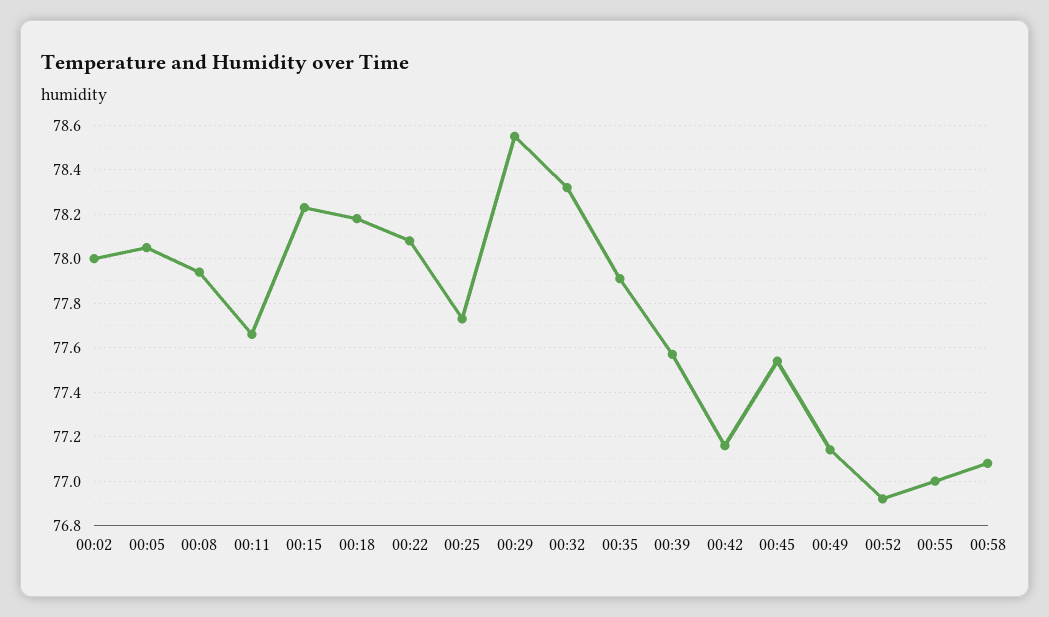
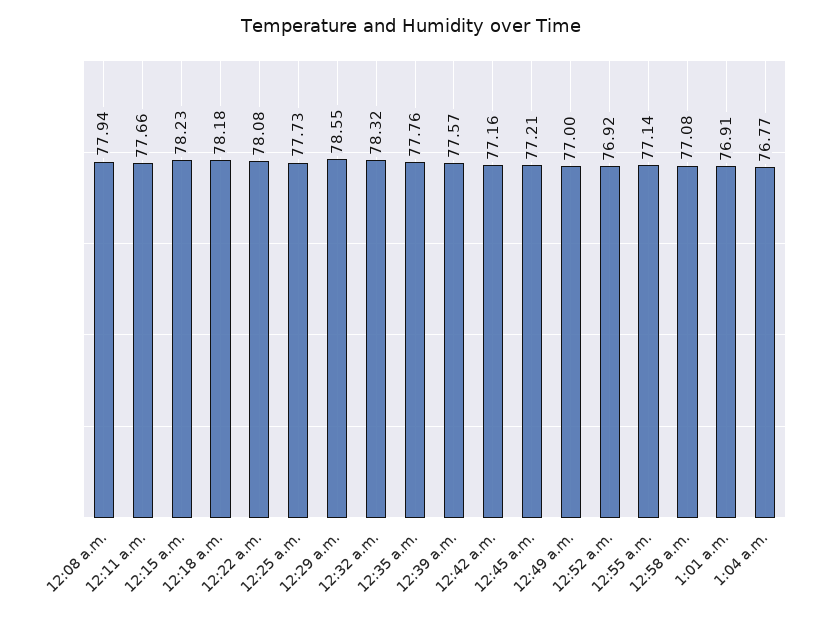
00:02: 78 -> none
00:05: 78.05 -> none
00:35: 77.9 -> 77.76
00:45: 77.55 -> 77.21
00:49: 77.15 -> 77
00:55: 77 -> 77.14
1:01 a.m.: none -> 76.91
1:04 a.m.: none -> 76.77

